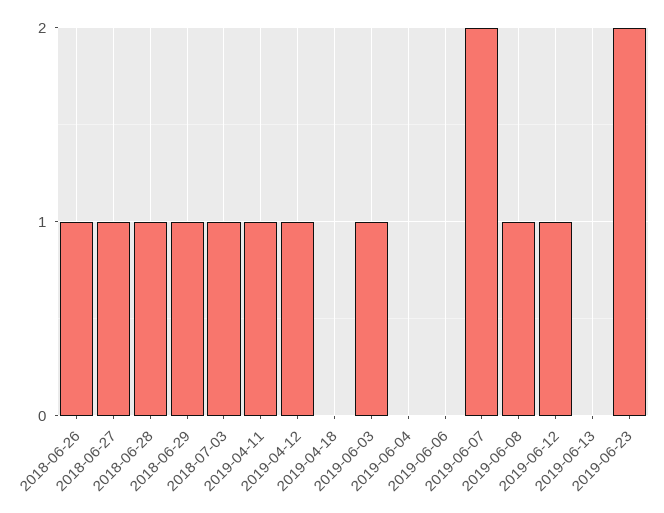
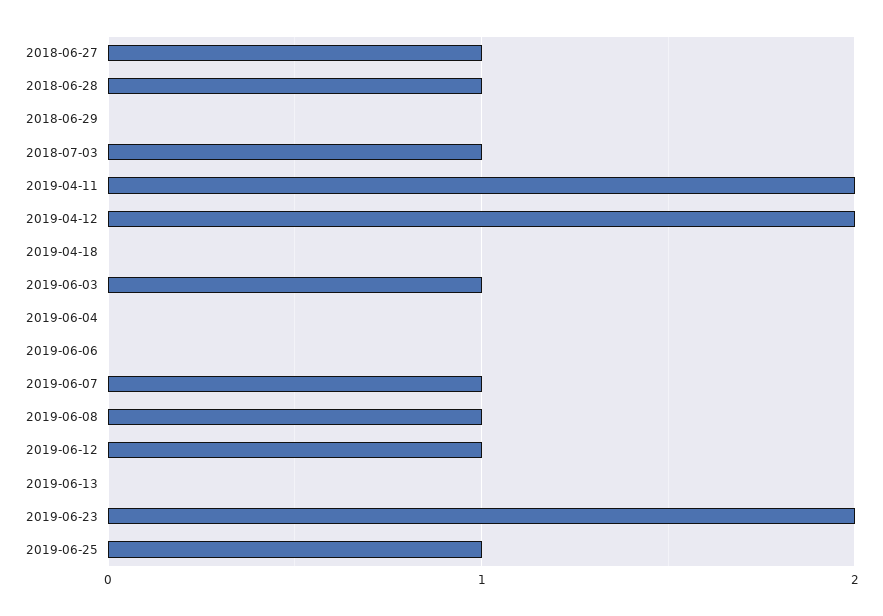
2018-06-26: 1 -> none
2018-06-29: 1 -> 0
2019-04-11: 1 -> 2
2019-04-12: 1 -> 2
2019-06-07: 2 -> 1
2019-06-25: none -> 1

